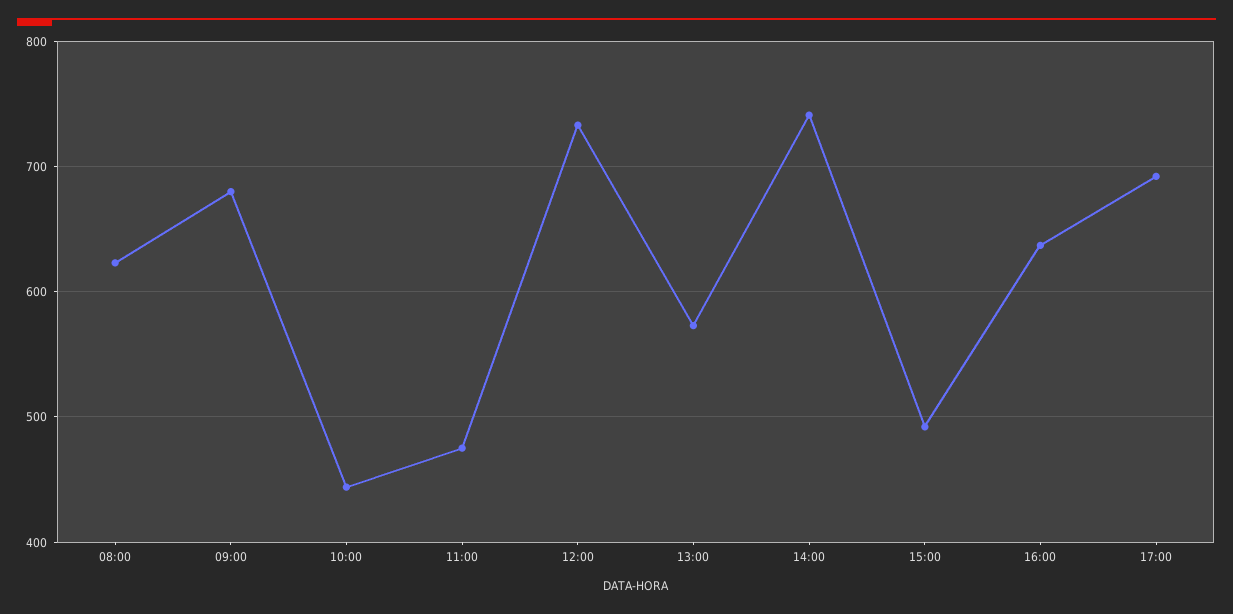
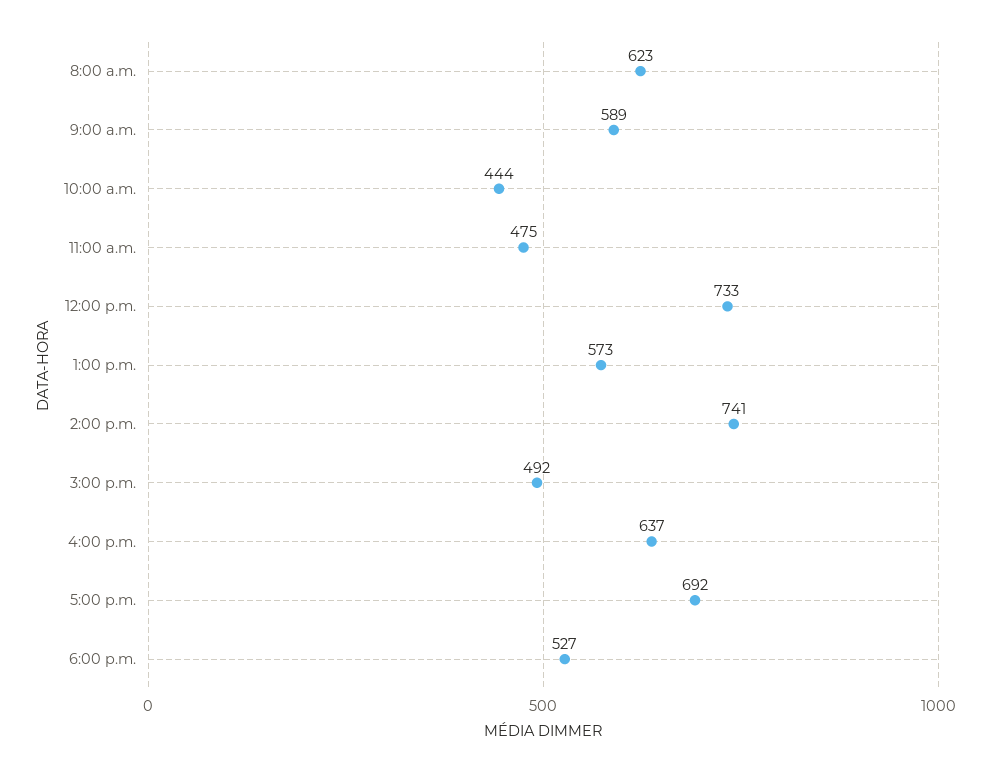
09:00: 680 -> 589
6:00 p.m.: none -> 527

